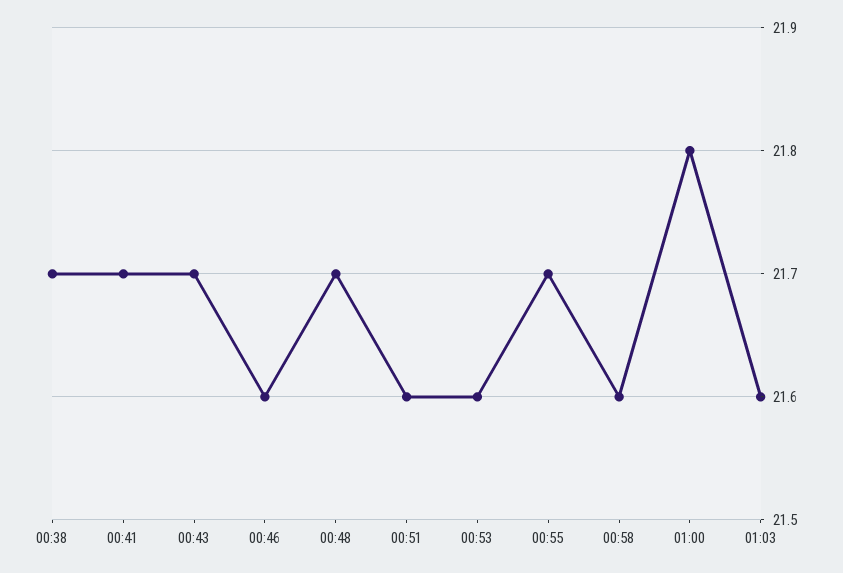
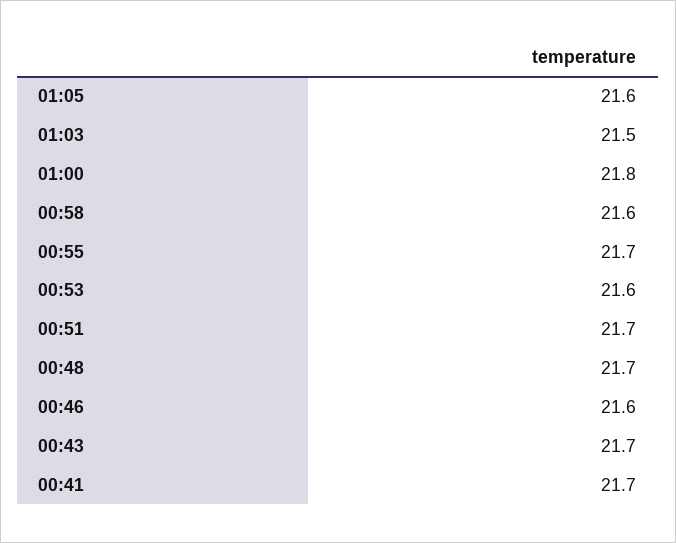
00:38: 21.7 -> none
00:51: 21.6 -> 21.7
01:03: 21.6 -> 21.5
01:05: none -> 21.6

